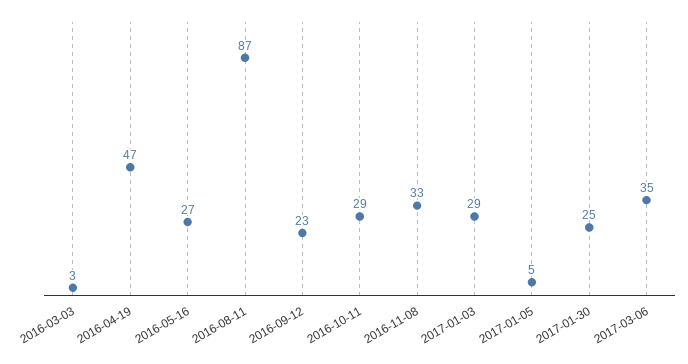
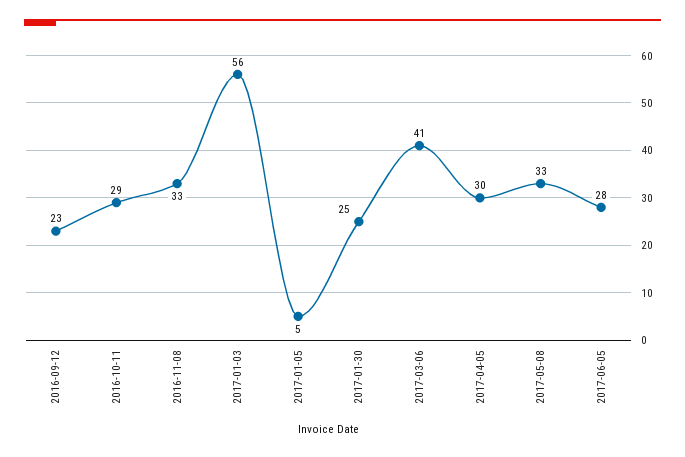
2016-03-03: 3 -> none
2016-04-19: 47 -> none
2016-05-16: 27 -> none
2016-08-11: 87 -> none
2017-01-03: 29 -> 56
2017-03-06: 35 -> 41
2017-04-05: none -> 30
2017-05-08: none -> 33
2017-06-05: none -> 28

